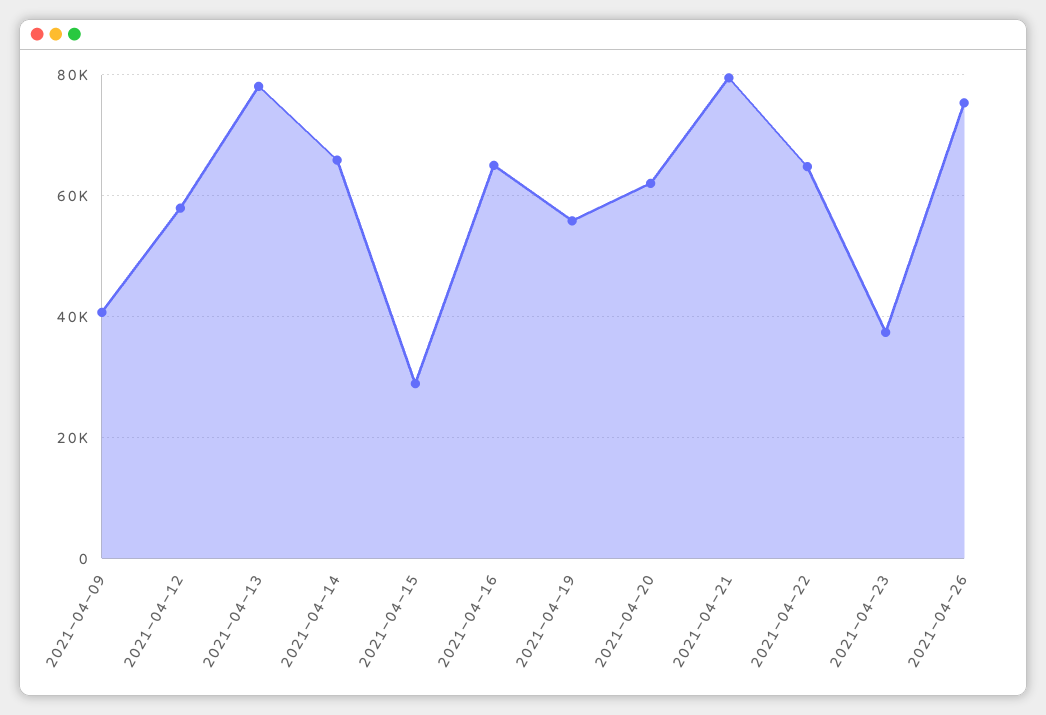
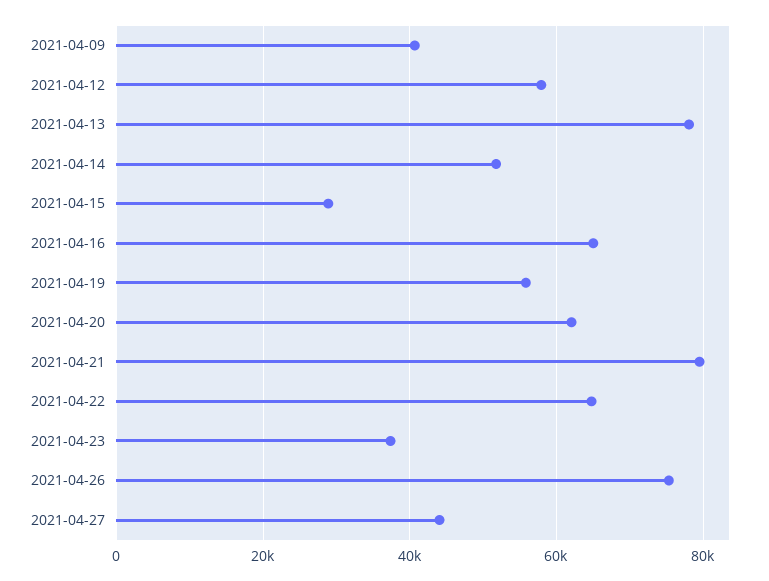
2021-04-14: 66000 -> 52000
2021-04-27: none -> 44000

